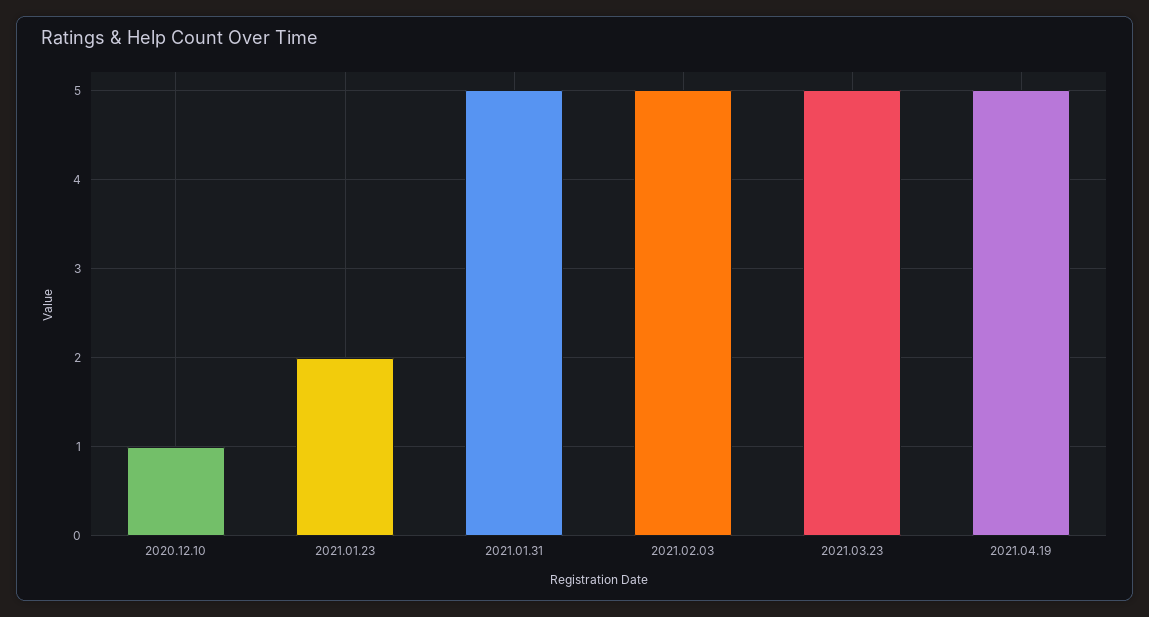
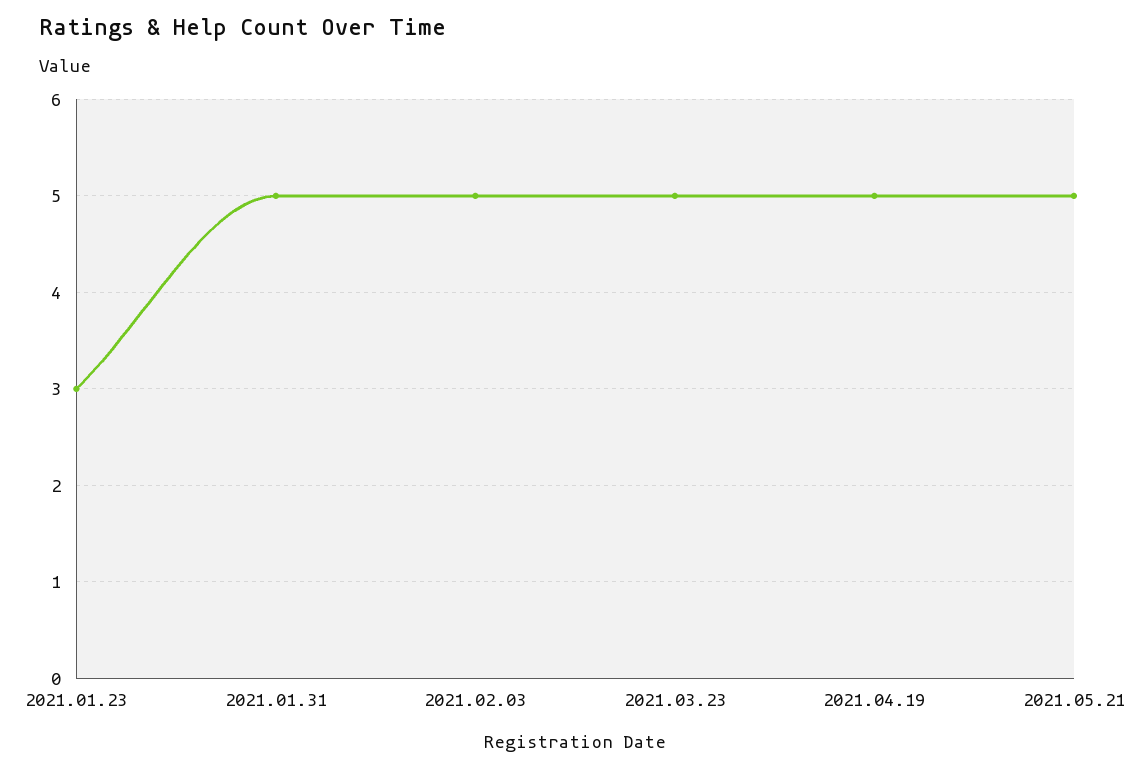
2020.12.10: 1 -> none
2021.01.23: 2 -> 3
2021.05.21: none -> 5

